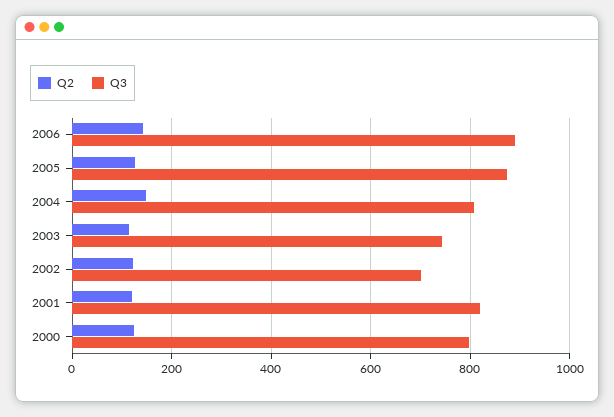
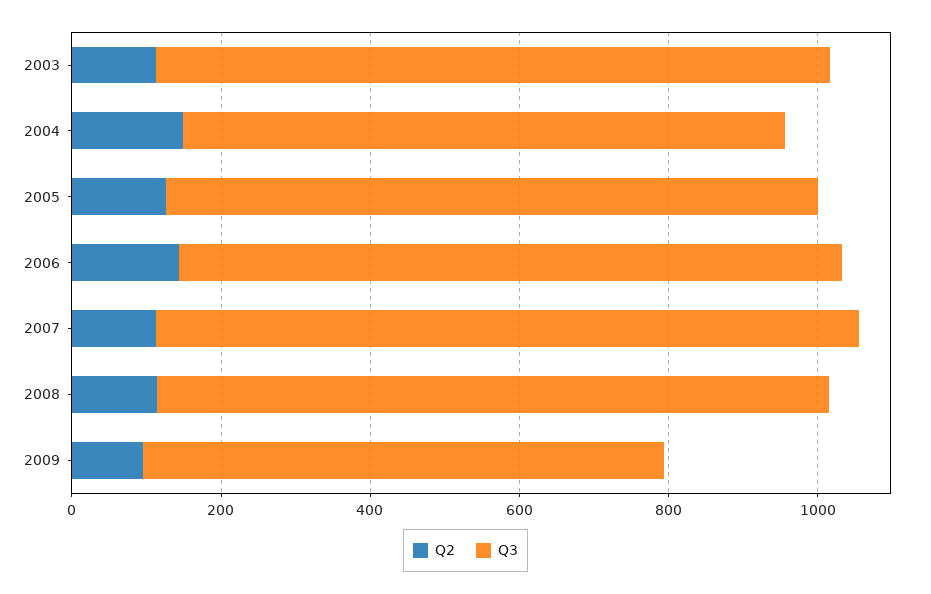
Q3, 2003: 740 -> 900
Q2, 2002: 120 -> none
Q3, 2002: 700 -> none
Q2, 2001: 120 -> none
Q3, 2001: 820 -> none
Q2, 2000: 120 -> none
Q3, 2000: 800 -> none
Q2, 2007: none -> 100
Q3, 2007: none -> 950
Q2, 2008: none -> 100
Q3, 2008: none -> 900
Q2, 2009: none -> 100
Q3, 2009: none -> 700

